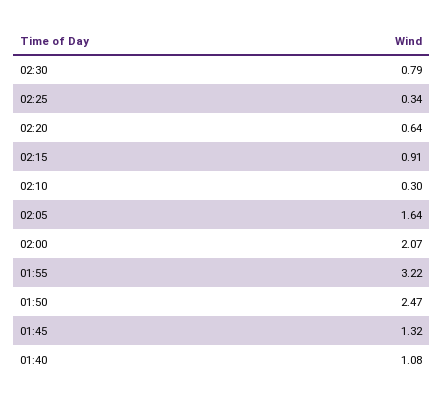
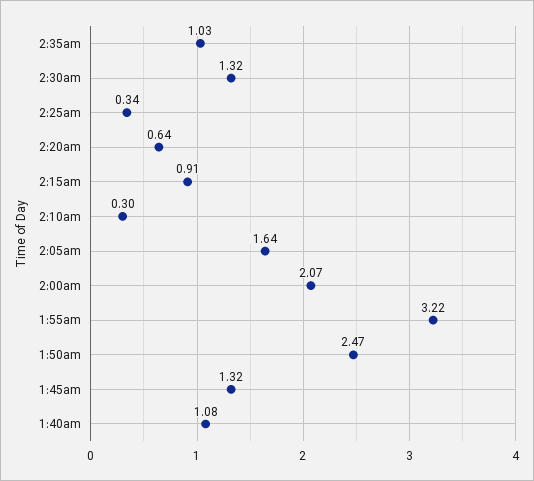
02:30: 0.79 -> 1.32
2:35am: none -> 1.03

